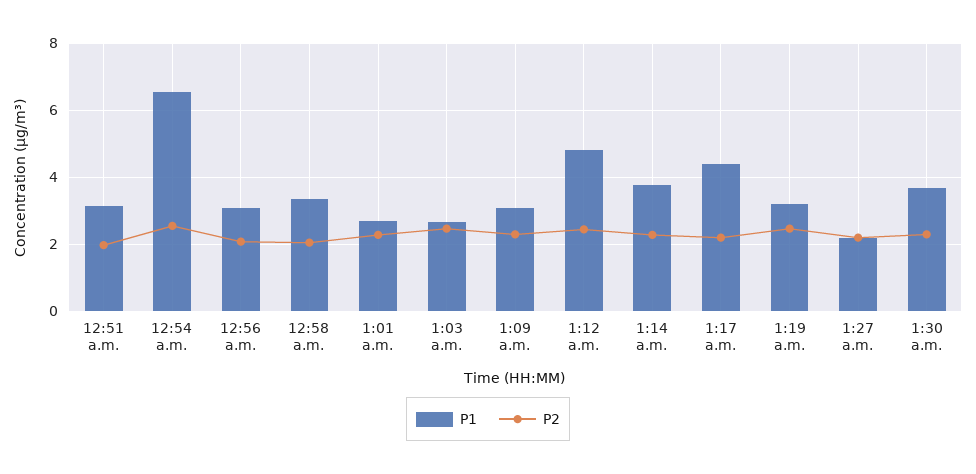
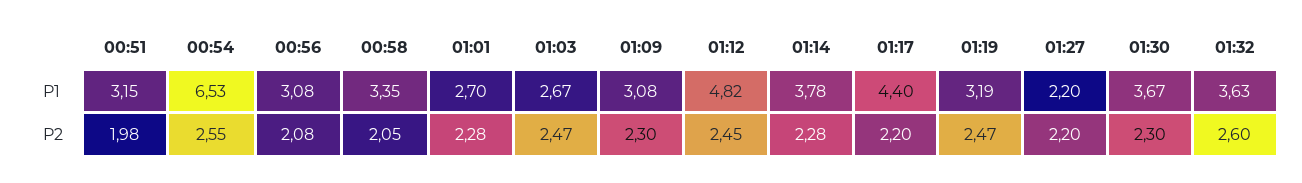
P1, 01:32: none -> 3.63
P2, 01:32: none -> 2.6

